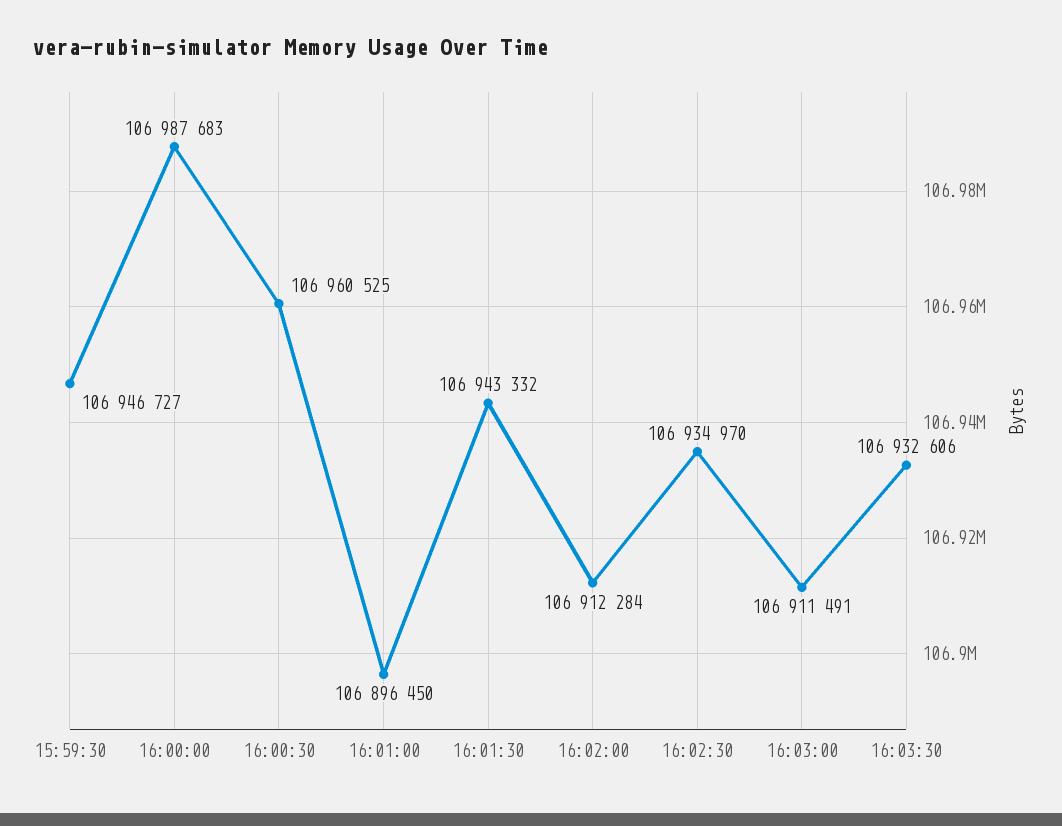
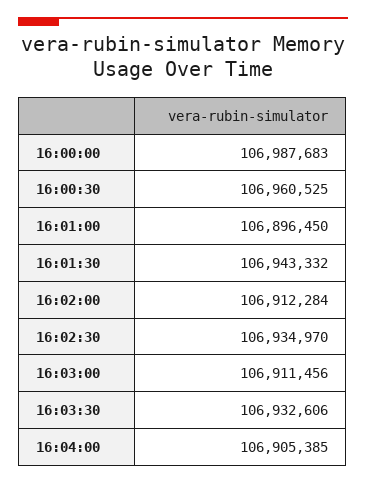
15:59:30: 106946727 -> none
16:03:00: 106911491 -> 106911456
16:04:00: none -> 106905385

